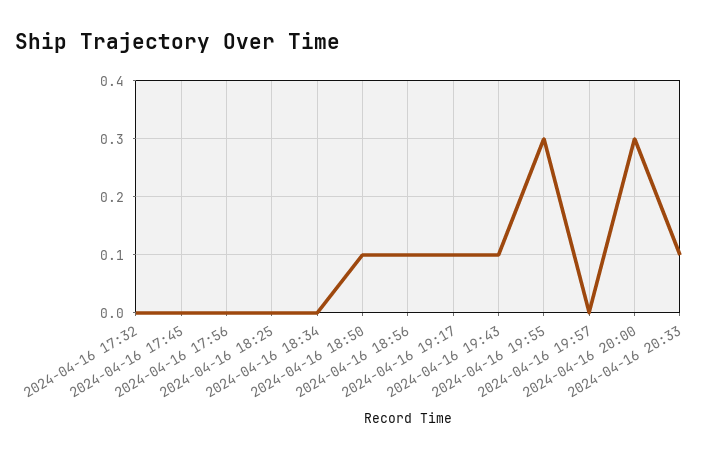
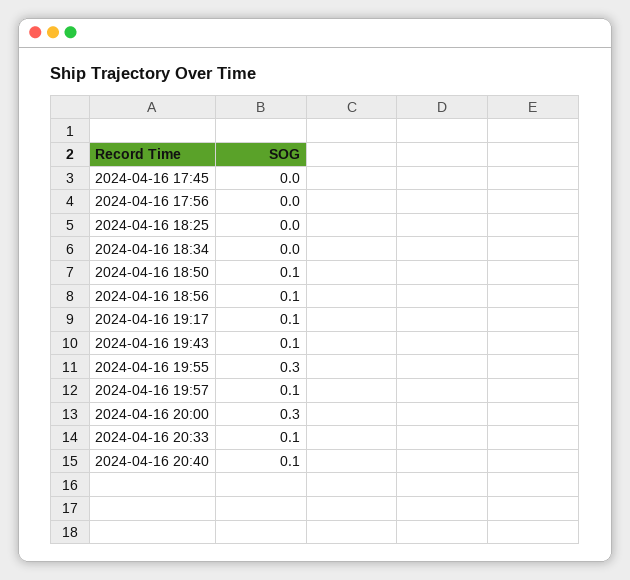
2024-04-16 17:32: 0 -> none
2024-04-16 19:57: 0 -> 0.1
2024-04-16 20:40: none -> 0.1

